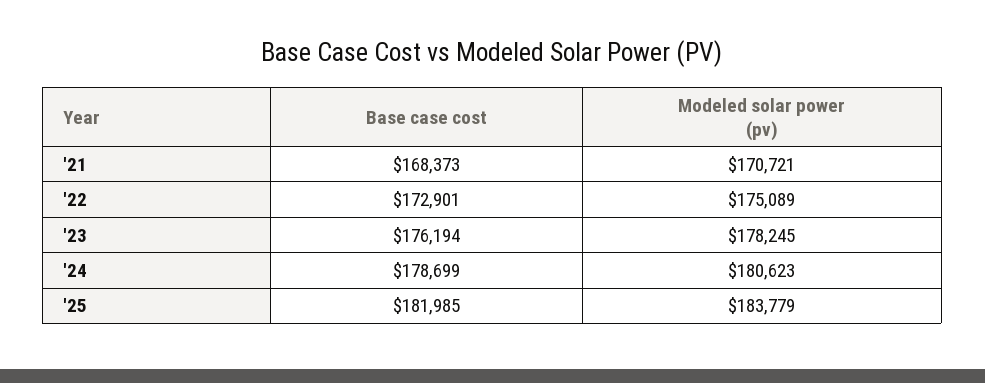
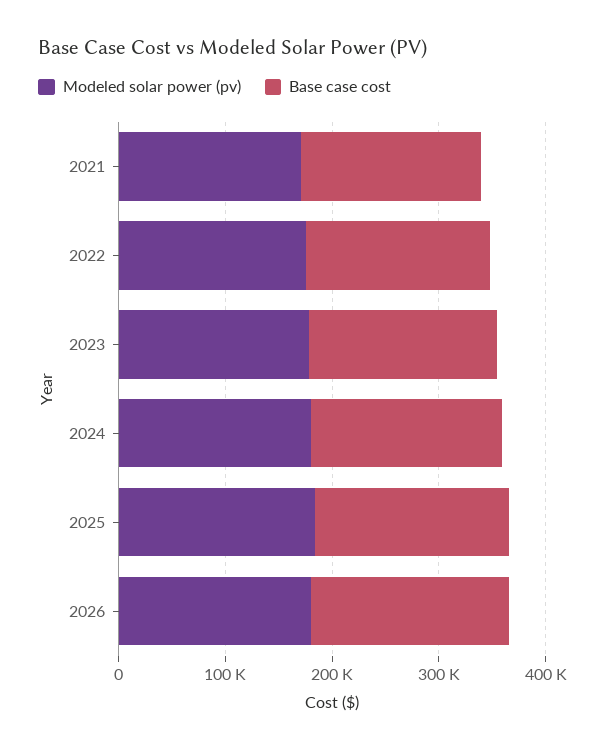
Modeled solar power (pv), 2026: none -> 180000
Base case cost, 2026: none -> 180000

